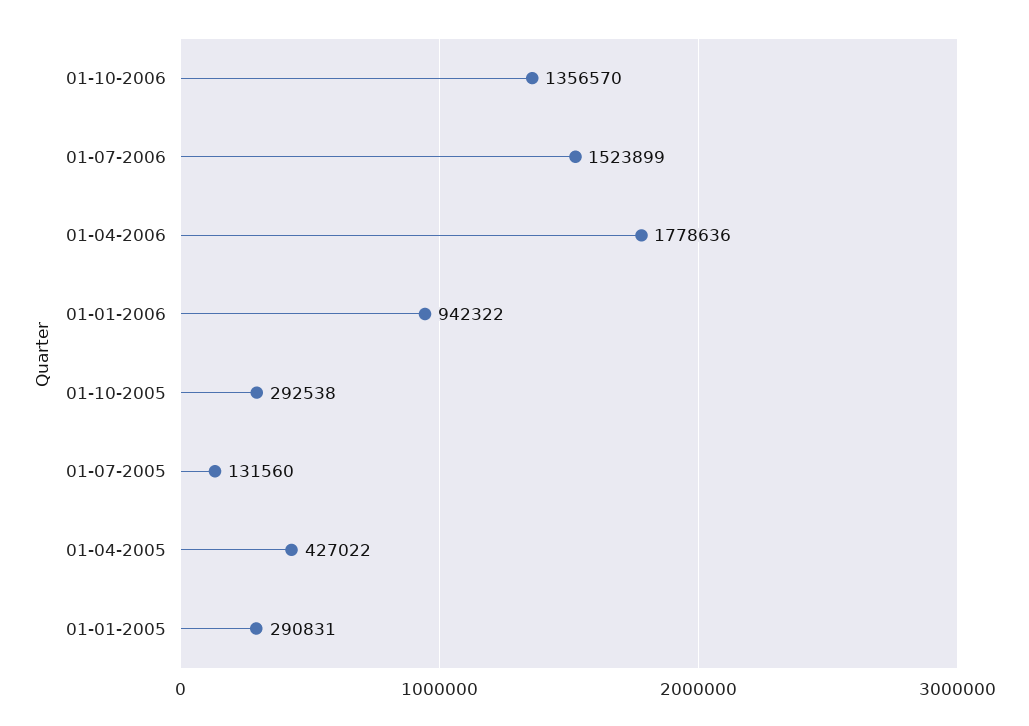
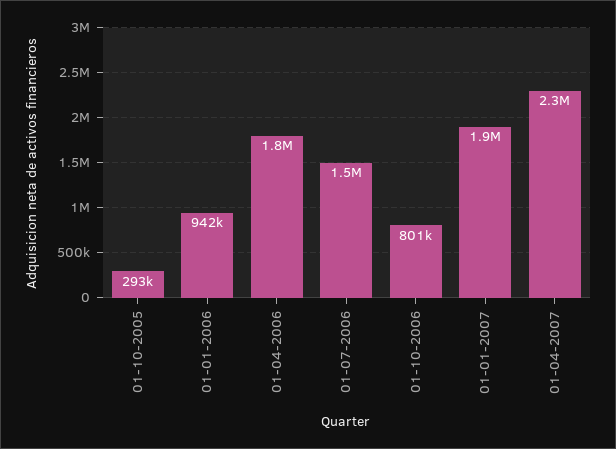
01-10-2006: 1356570 -> 801000
01-07-2005: 131560 -> none
01-04-2005: 427022 -> none
01-01-2005: 290831 -> none
01-01-2007: none -> 1900000
01-04-2007: none -> 2300000

